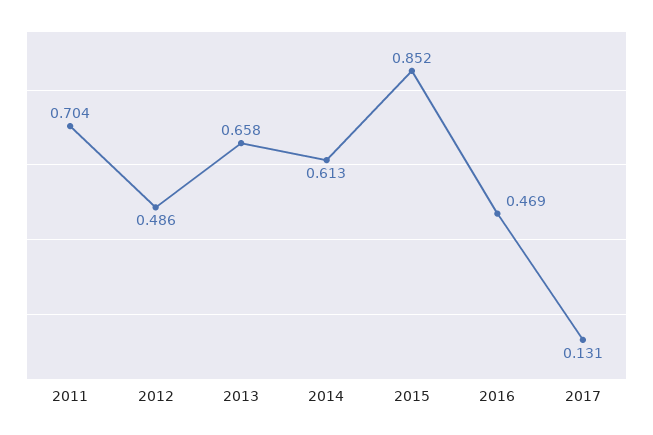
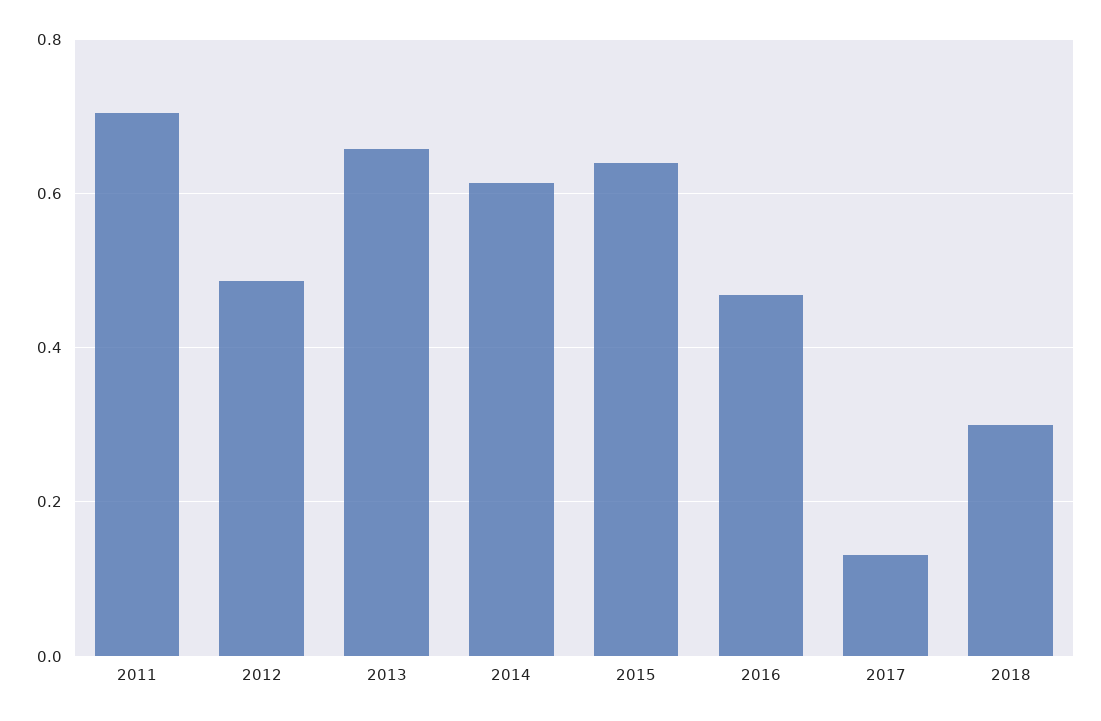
2015: 0.852 -> 0.64
2018: none -> 0.3

